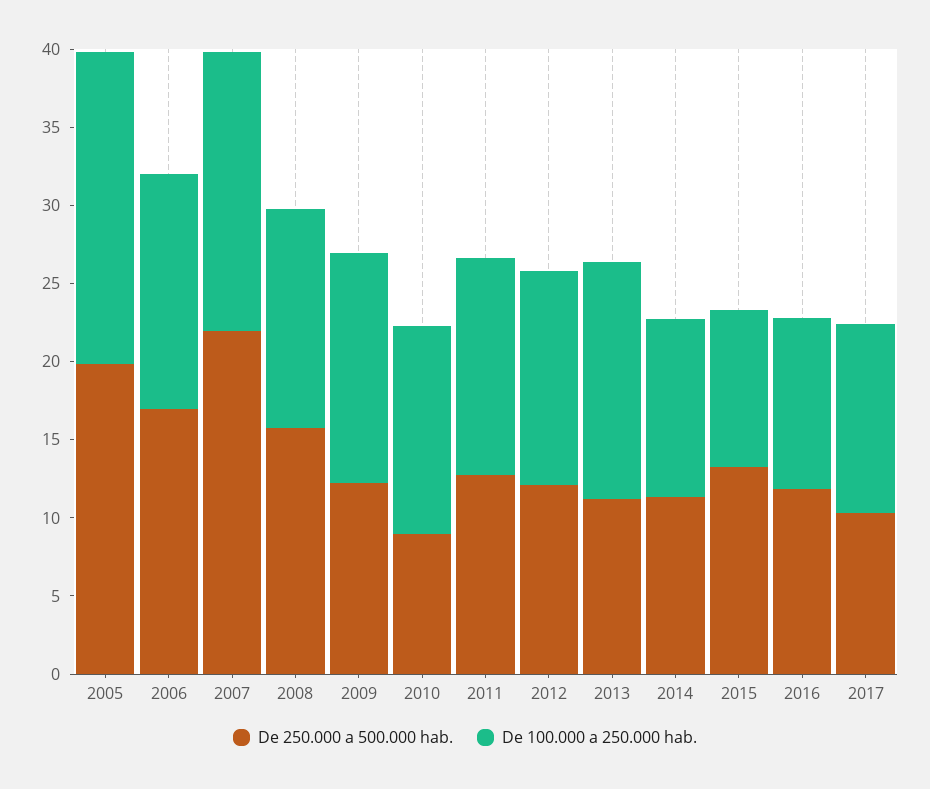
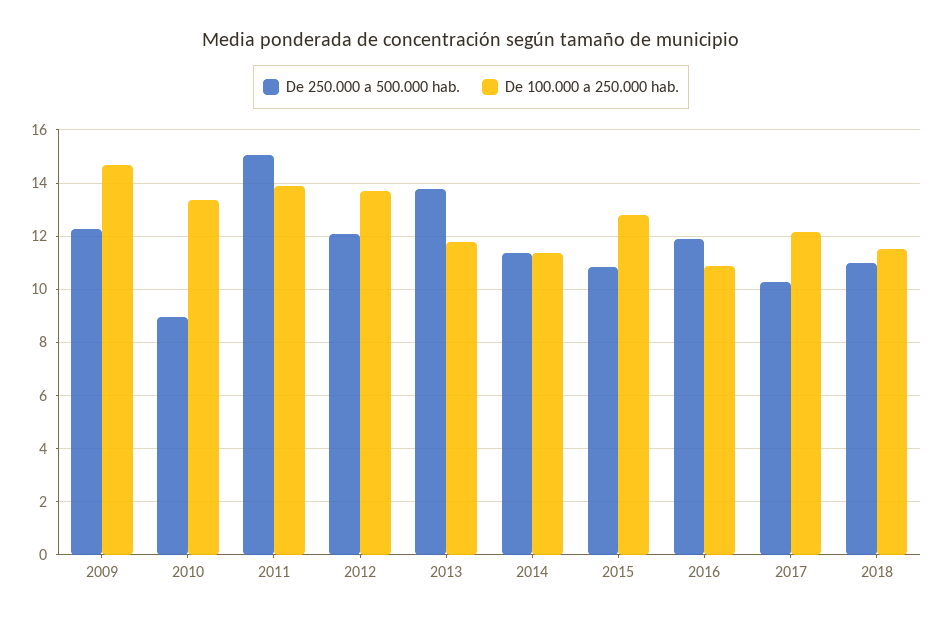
De 250.000 a 500.000 hab., 2005: 20 -> none
De 100.000 a 250.000 hab., 2005: 20 -> none
De 250.000 a 500.000 hab., 2006: 17 -> none
De 100.000 a 250.000 hab., 2006: 15 -> none
De 250.000 a 500.000 hab., 2007: 22 -> none
De 100.000 a 250.000 hab., 2007: 18 -> none
De 250.000 a 500.000 hab., 2008: 16 -> none
De 100.000 a 250.000 hab., 2008: 14 -> none
De 250.000 a 500.000 hab., 2011: 13 -> 15
De 250.000 a 500.000 hab., 2013: 11 -> 13.75
De 100.000 a 250.000 hab., 2013: 15 -> 11.75
De 250.000 a 500.000 hab., 2015: 13 -> 10.75
De 100.000 a 250.000 hab., 2015: 10 -> 12.75
De 250.000 a 500.000 hab., 2018: none -> 11
De 100.000 a 250.000 hab., 2018: none -> 11.5

